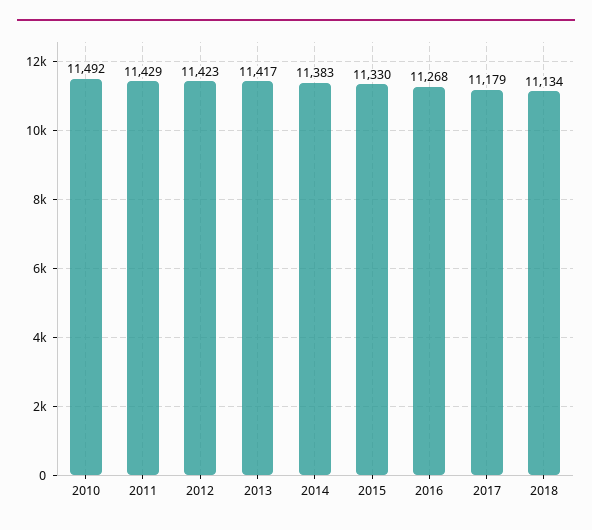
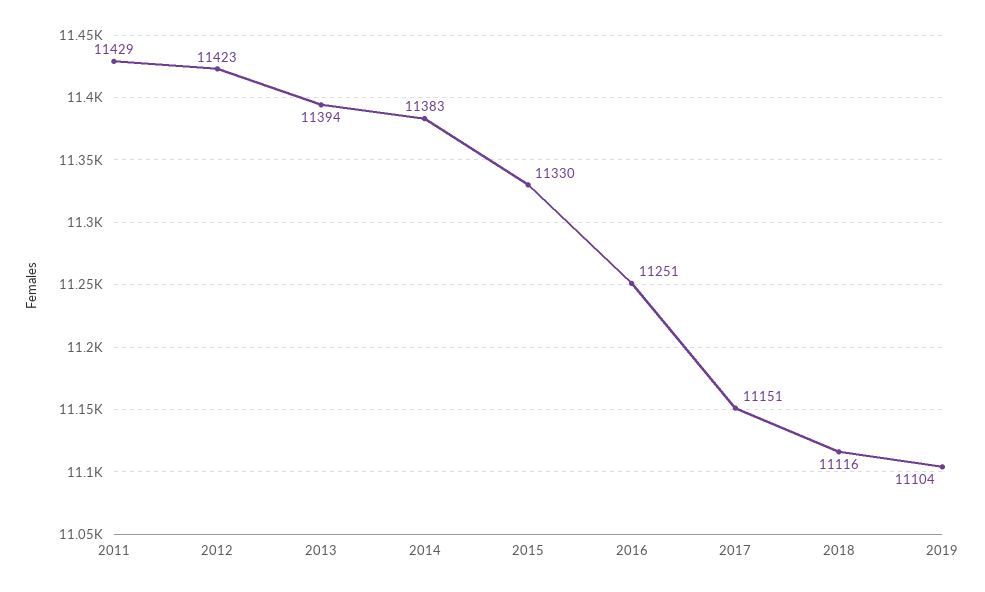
2010: 11492 -> none
2013: 11417 -> 11394
2016: 11268 -> 11251
2017: 11179 -> 11151
2018: 11134 -> 11116
2019: none -> 11104

